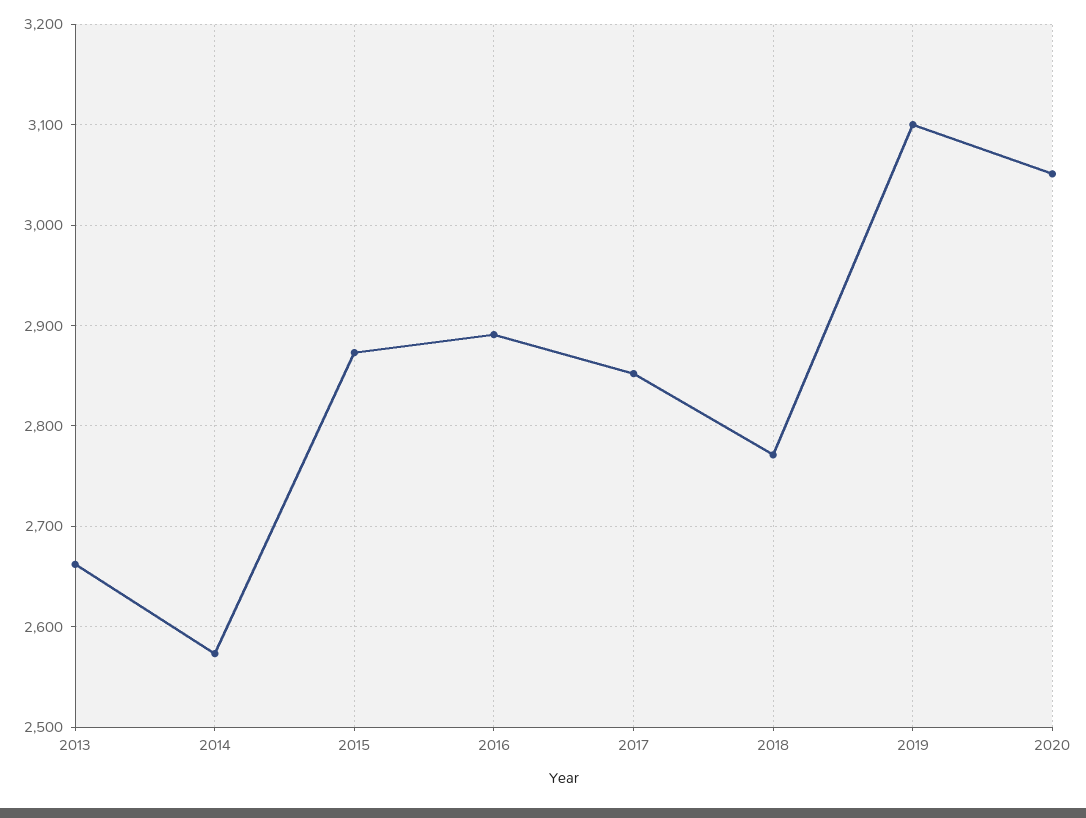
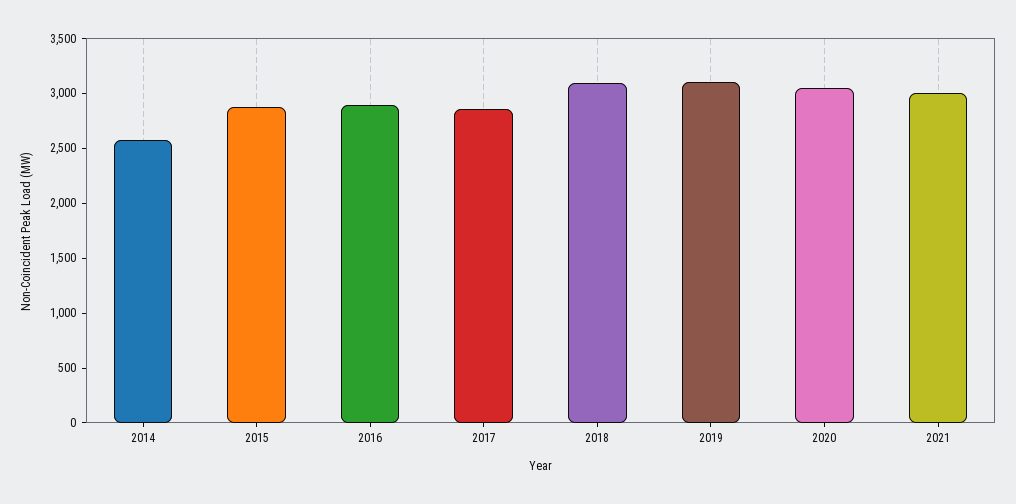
2013: 2660 -> none
2018: 2770 -> 3100
2021: none -> 3000

